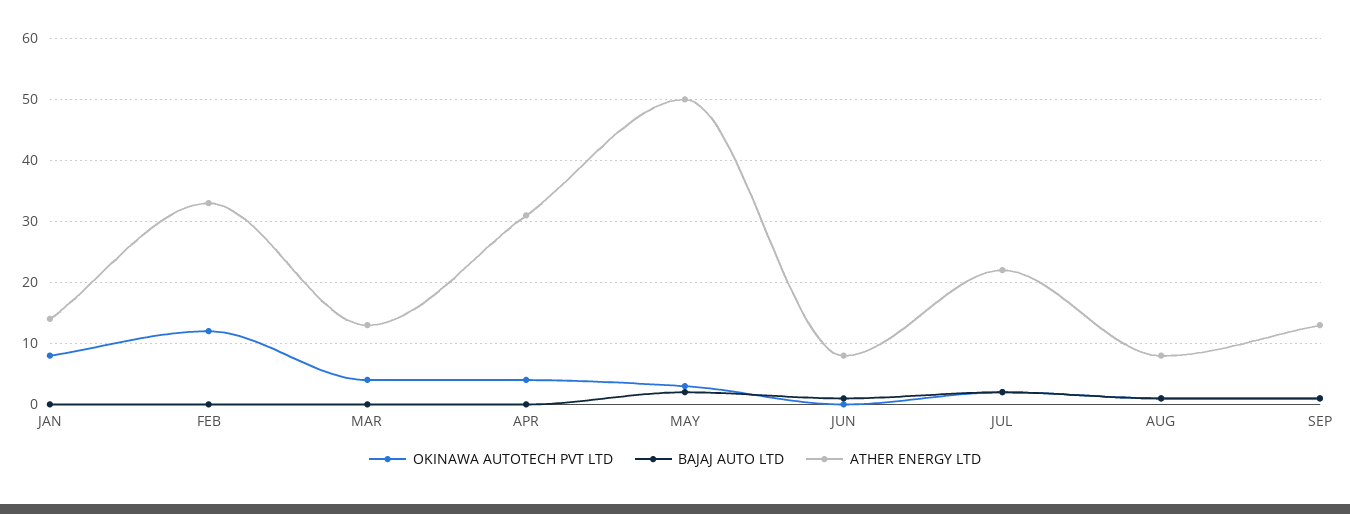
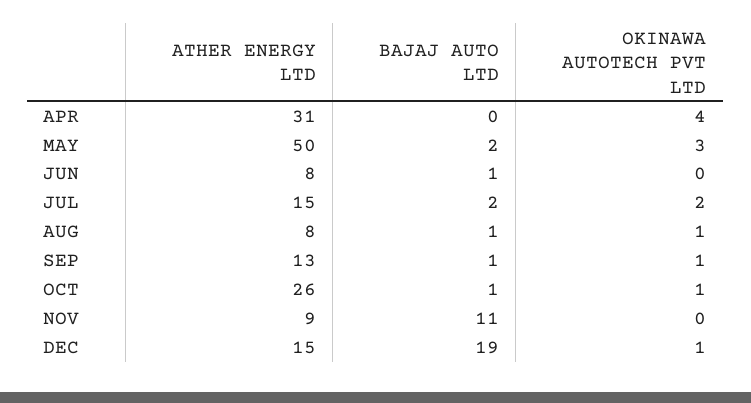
OKINAWA AUTOTECH PVT LTD, JAN: 8 -> none
BAJAJ AUTO LTD, JAN: 0 -> none
ATHER ENERGY LTD, JAN: 14 -> none
OKINAWA AUTOTECH PVT LTD, FEB: 12 -> none
BAJAJ AUTO LTD, FEB: 0 -> none
ATHER ENERGY LTD, FEB: 33 -> none
OKINAWA AUTOTECH PVT LTD, MAR: 4 -> none
BAJAJ AUTO LTD, MAR: 0 -> none
ATHER ENERGY LTD, MAR: 13 -> none
ATHER ENERGY LTD, JUL: 22 -> 15
ATHER ENERGY LTD, OCT: none -> 26
BAJAJ AUTO LTD, OCT: none -> 1
OKINAWA AUTOTECH PVT LTD, OCT: none -> 1
ATHER ENERGY LTD, NOV: none -> 9
BAJAJ AUTO LTD, NOV: none -> 11
OKINAWA AUTOTECH PVT LTD, NOV: none -> 0
ATHER ENERGY LTD, DEC: none -> 15
BAJAJ AUTO LTD, DEC: none -> 19
OKINAWA AUTOTECH PVT LTD, DEC: none -> 1

